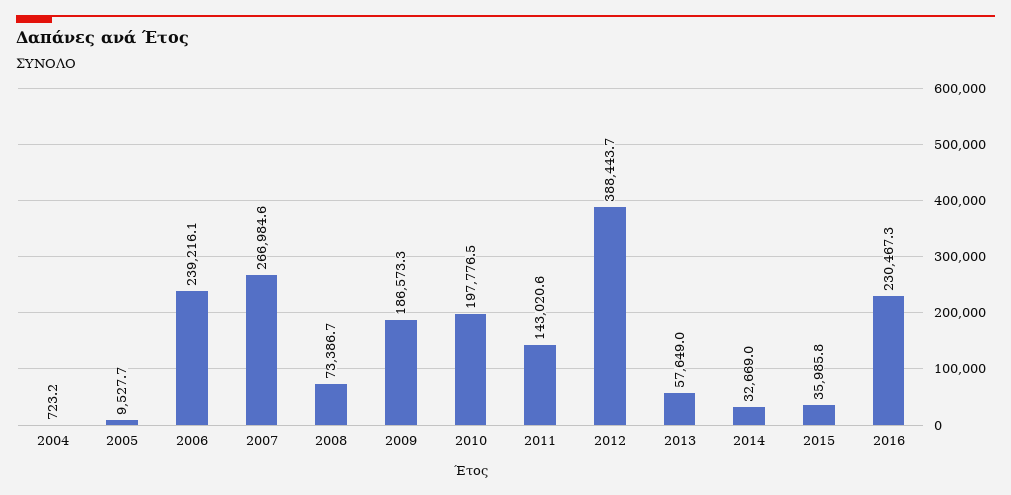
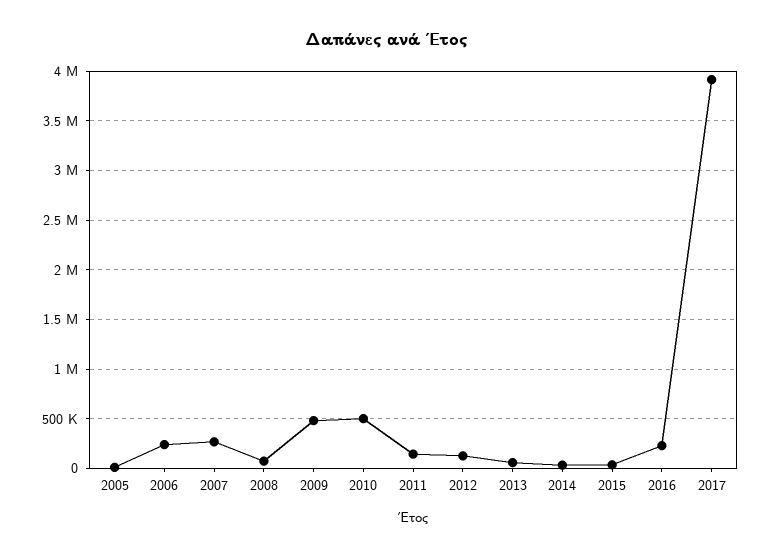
2004: 723.2 -> none
2009: 186573.3 -> 500000
2010: 197776.5 -> 500000
2012: 388443.7 -> 100000
2017: none -> 3900000

